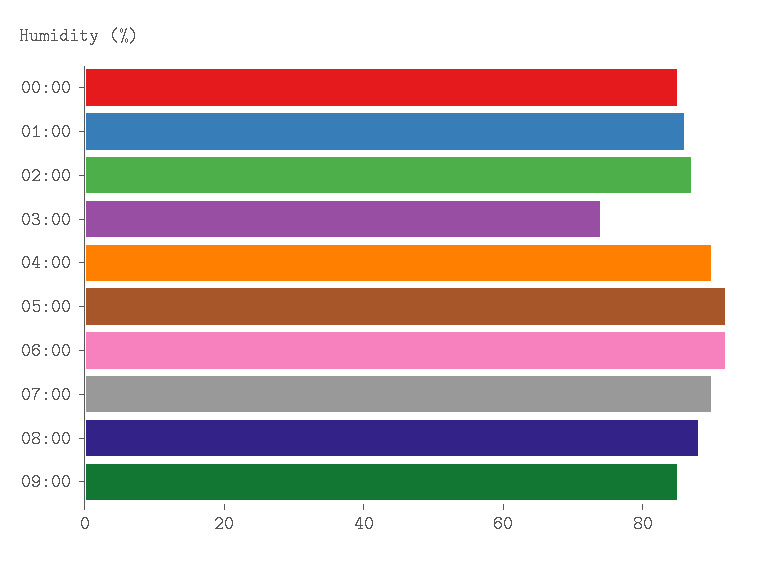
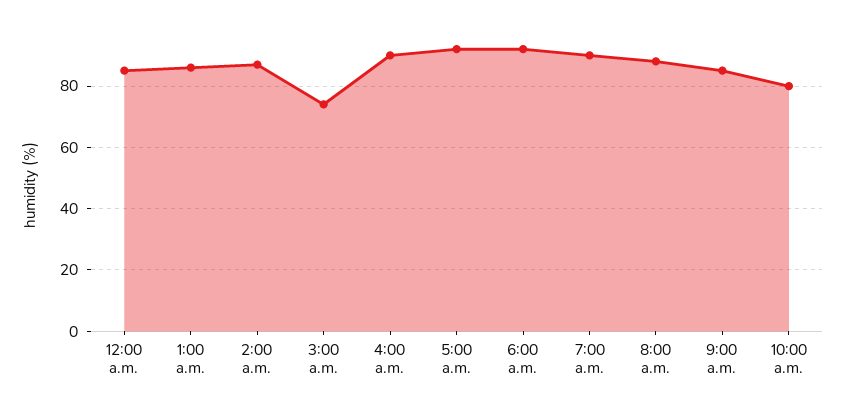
10:00 a.m.: none -> 80

